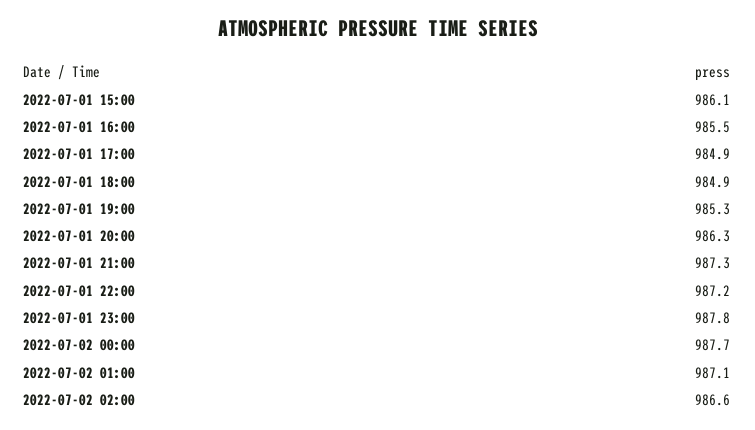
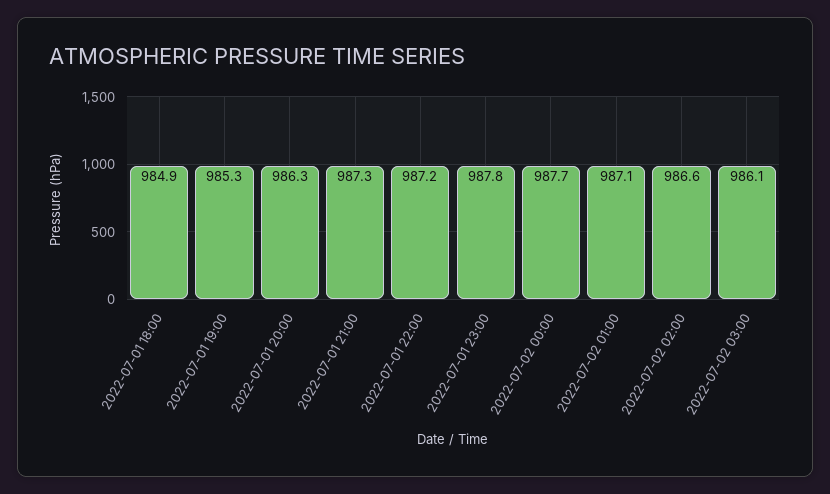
2022-07-01 15:00: 986.1 -> none
2022-07-01 16:00: 985.5 -> none
2022-07-01 17:00: 984.9 -> none
2022-07-02 03:00: none -> 986.1

